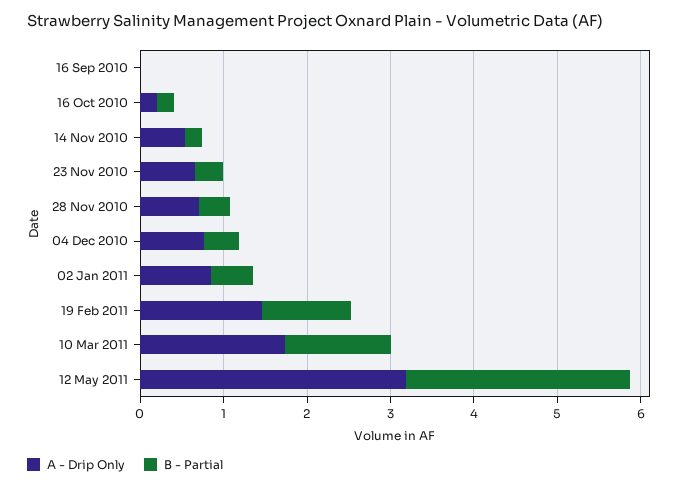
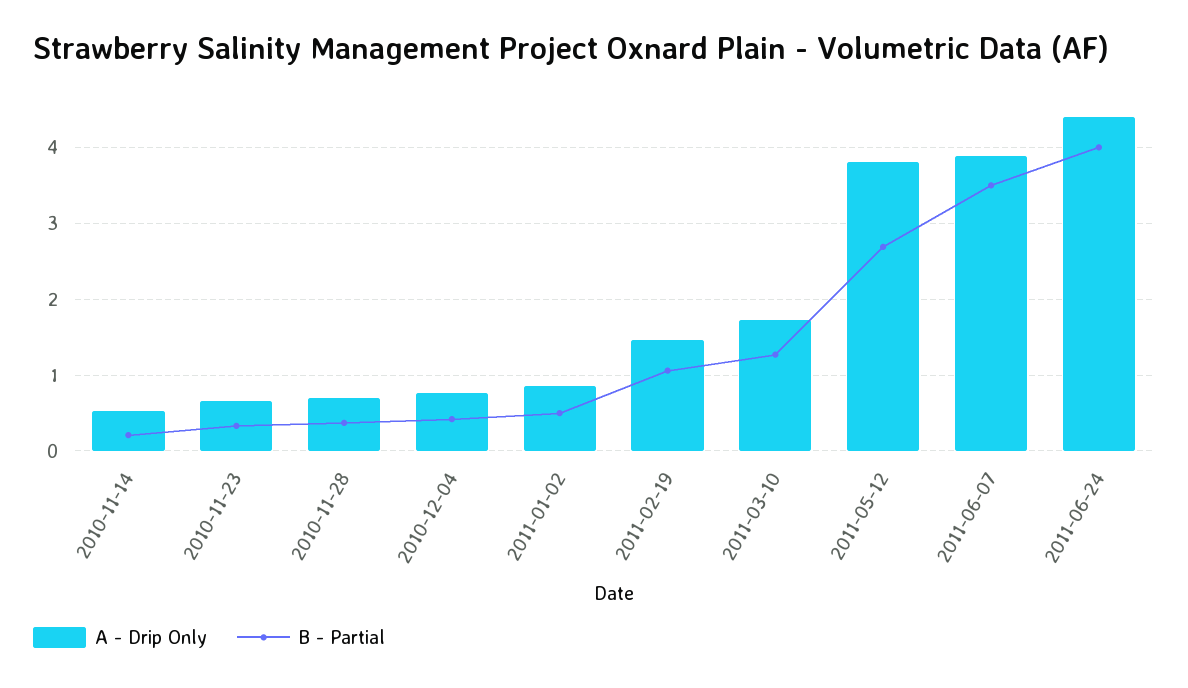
A - Drip Only, 16 Sep 2010: 0 -> none
B - Partial, 16 Sep 2010: 0 -> none
A - Drip Only, 16 Oct 2010: 0.2 -> none
B - Partial, 16 Oct 2010: 0.2 -> none
A - Drip Only, 12 May 2011: 3.2 -> 3.8
A - Drip Only, 2011-06-07: none -> 3.9
B - Partial, 2011-06-07: none -> 3.5
A - Drip Only, 2011-06-24: none -> 4.4
B - Partial, 2011-06-24: none -> 4

